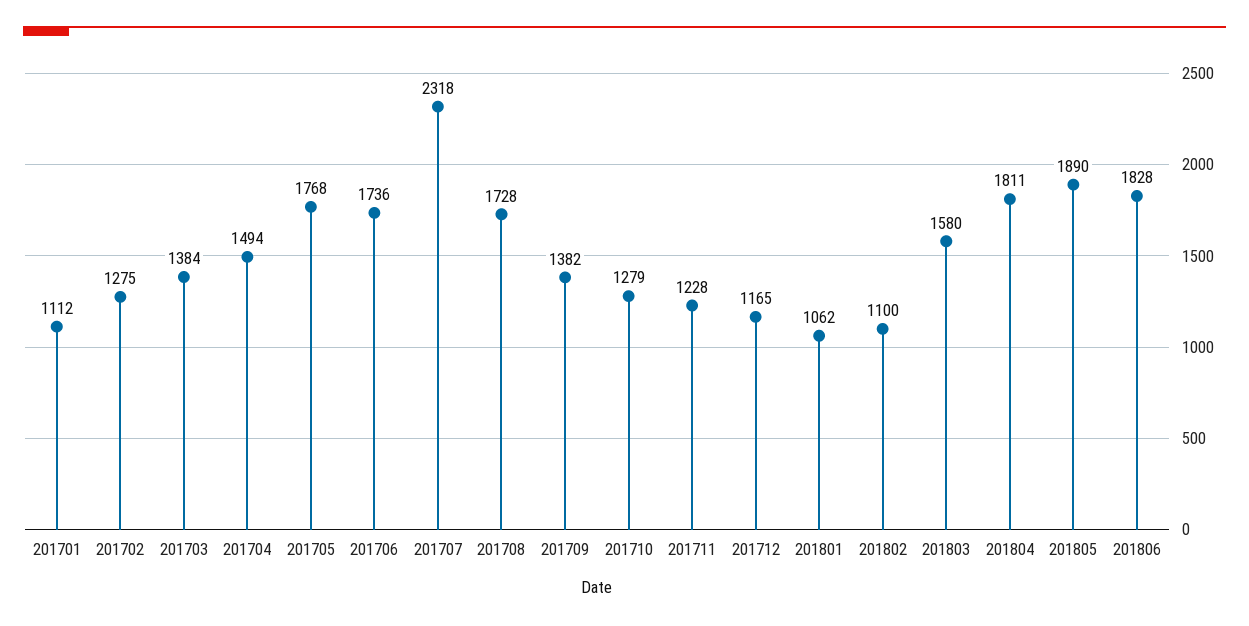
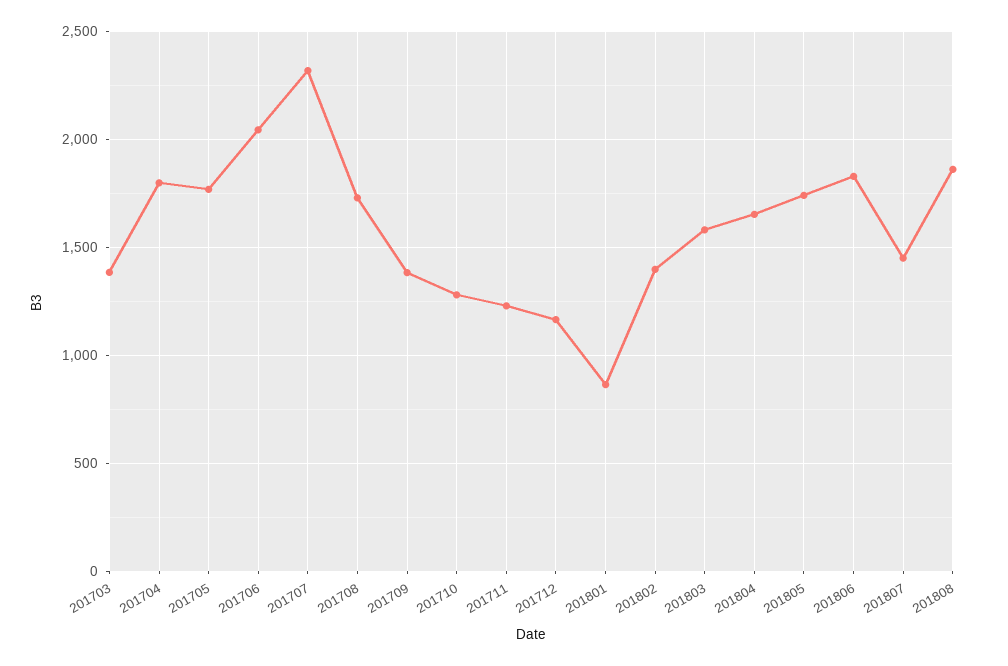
201701: 1112 -> none
201702: 1275 -> none
201704: 1494 -> 1800
201706: 1736 -> 2050
201801: 1062 -> 850
201802: 1100 -> 1400
201804: 1811 -> 1650
201805: 1890 -> 1750
201807: none -> 1450
201808: none -> 1850

